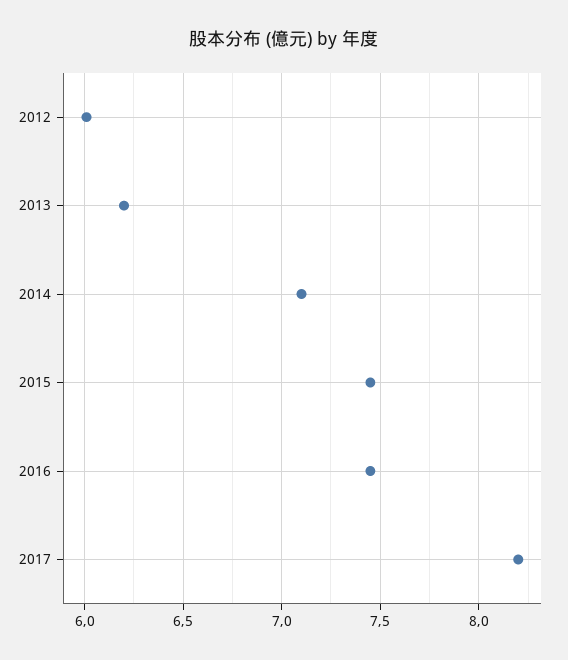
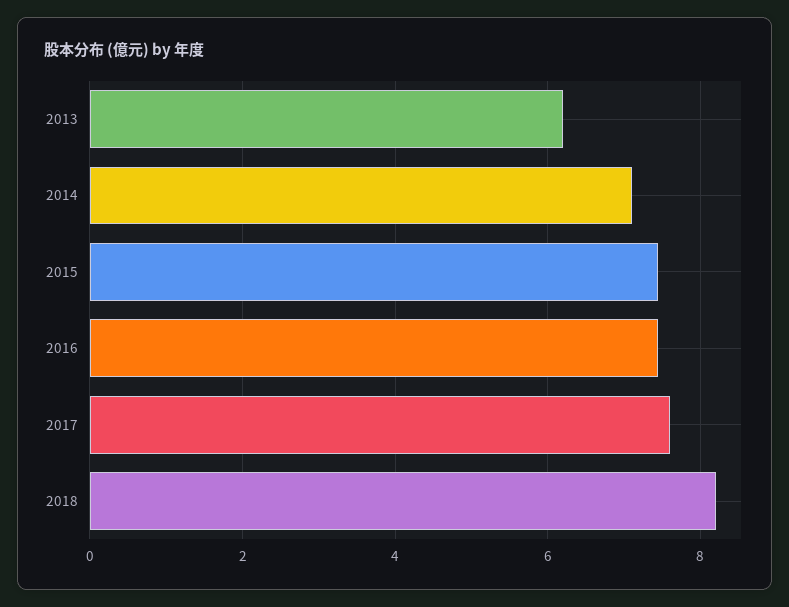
2012: 6 -> none
2017: 8.2 -> 7.6
2018: none -> 8.2

